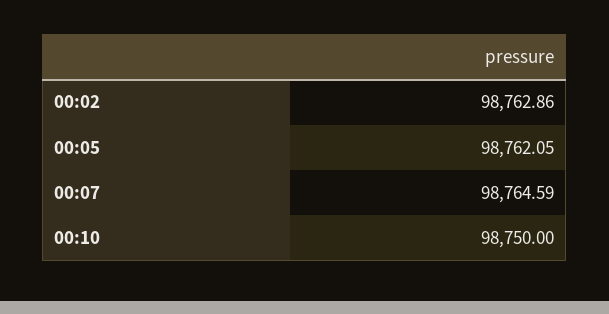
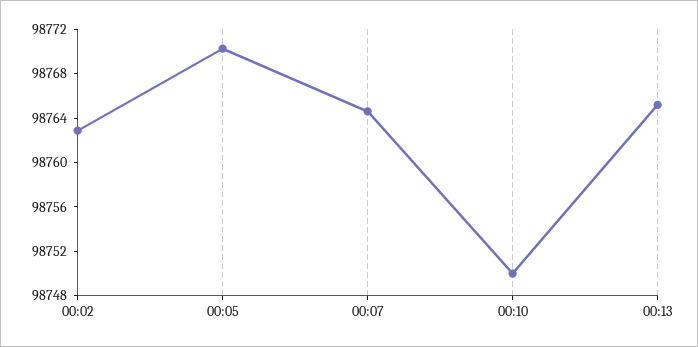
00:05: 98762.05 -> 98770
00:13: none -> 98765

